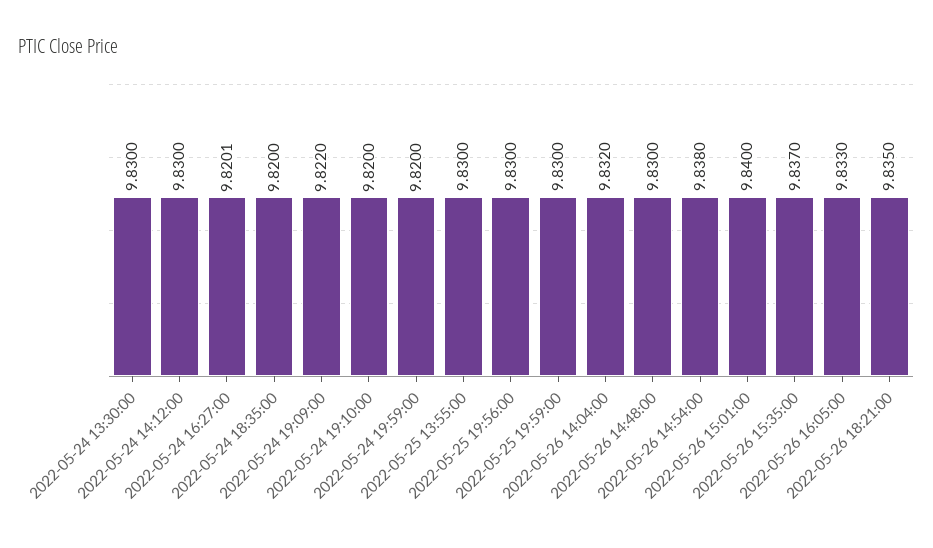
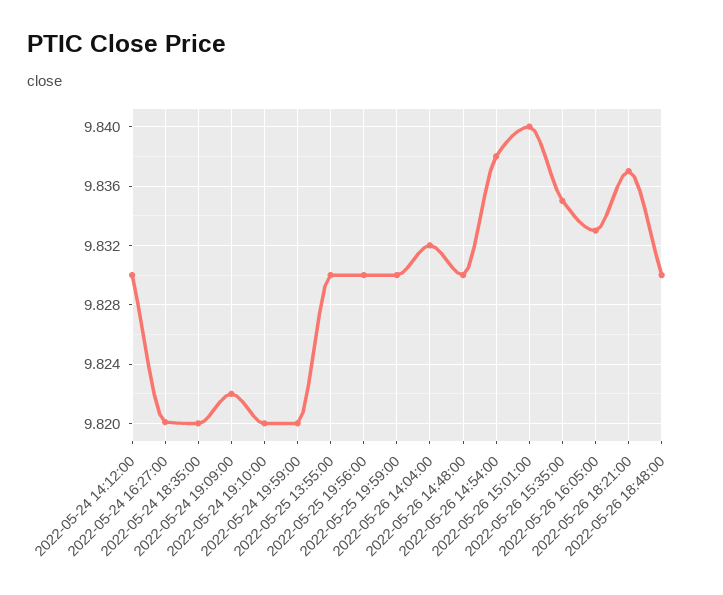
2022-05-24 13:30:00: 9.83 -> none
2022-05-26 15:35:00: 9.837 -> 9.835
2022-05-26 18:21:00: 9.835 -> 9.837
2022-05-26 18:48:00: none -> 9.83

